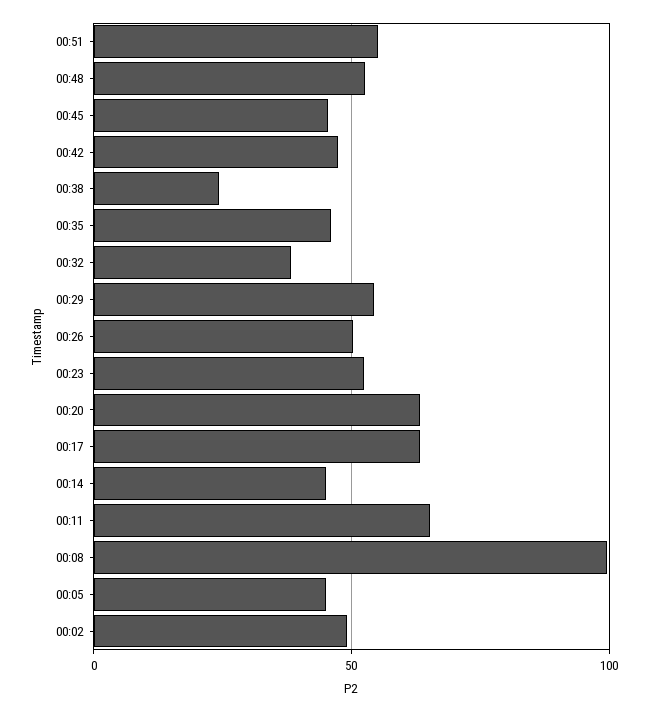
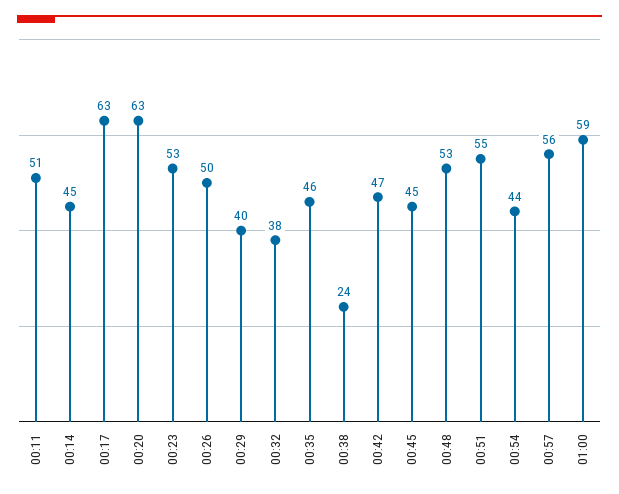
00:29: 55 -> 40
00:11: 65 -> 51
00:08: 100 -> none
00:05: 45 -> none
00:02: 50 -> none
00:54: none -> 44
00:57: none -> 56
01:00: none -> 59

